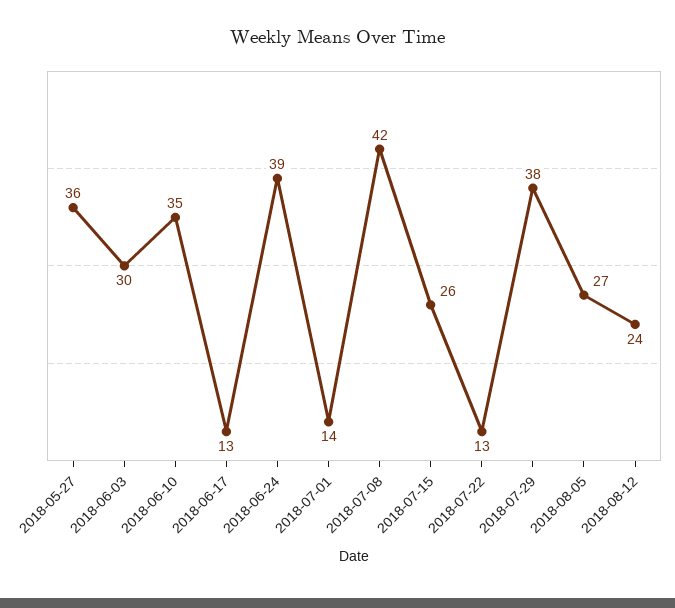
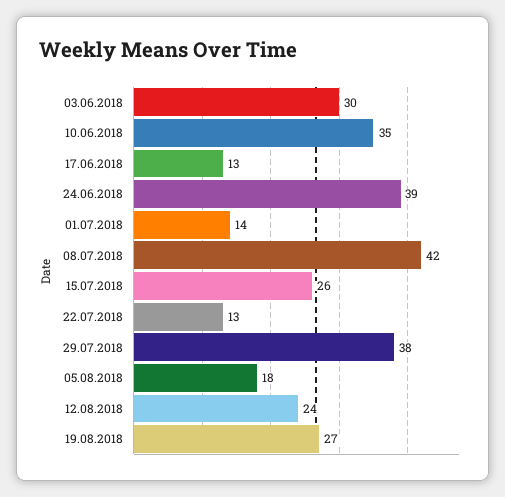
2018-05-27: 36 -> none
2018-08-05: 27 -> 18
19.08.2018: none -> 27

